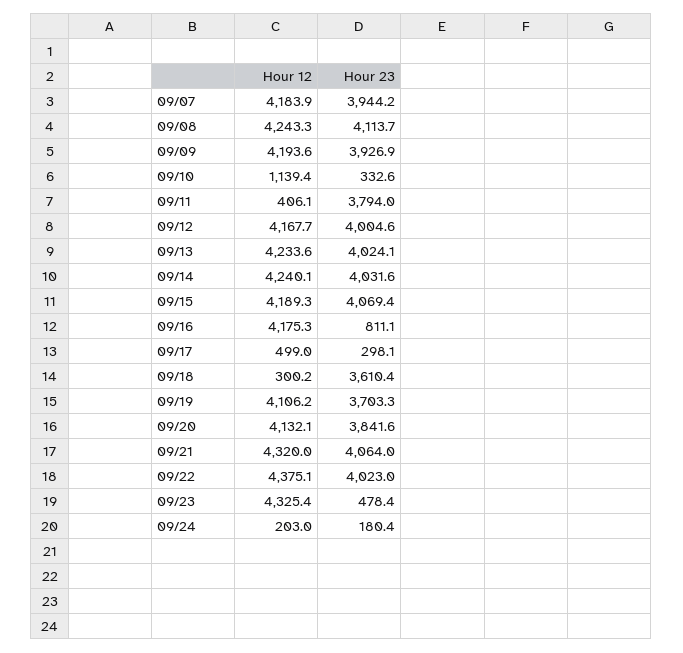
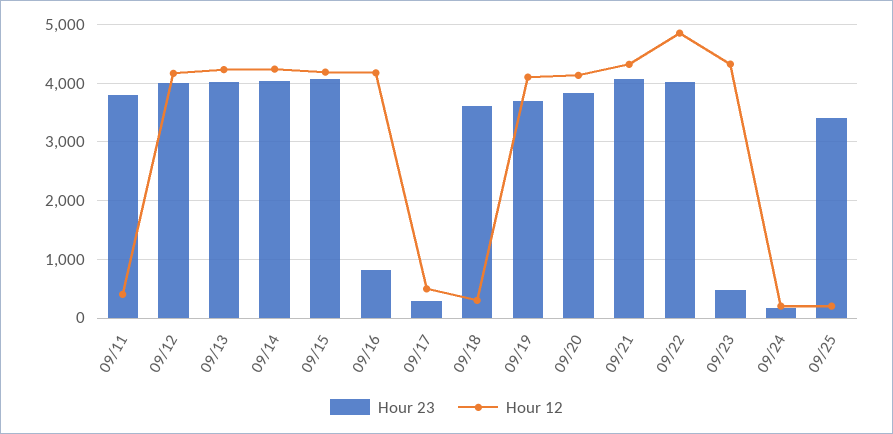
Hour 12, 09/07: 4183.9 -> none
Hour 23, 09/07: 3944.2 -> none
Hour 12, 09/08: 4243.3 -> none
Hour 23, 09/08: 4113.7 -> none
Hour 12, 09/09: 4193.6 -> none
Hour 23, 09/09: 3926.9 -> none
Hour 12, 09/10: 1139.4 -> none
Hour 23, 09/10: 332.6 -> none
Hour 12, 09/22: 4375.1 -> 4800
Hour 23, 09/25: none -> 3400
Hour 12, 09/25: none -> 200

